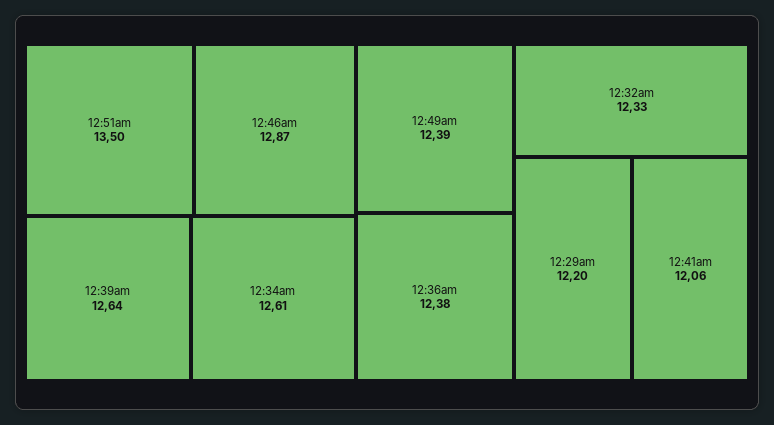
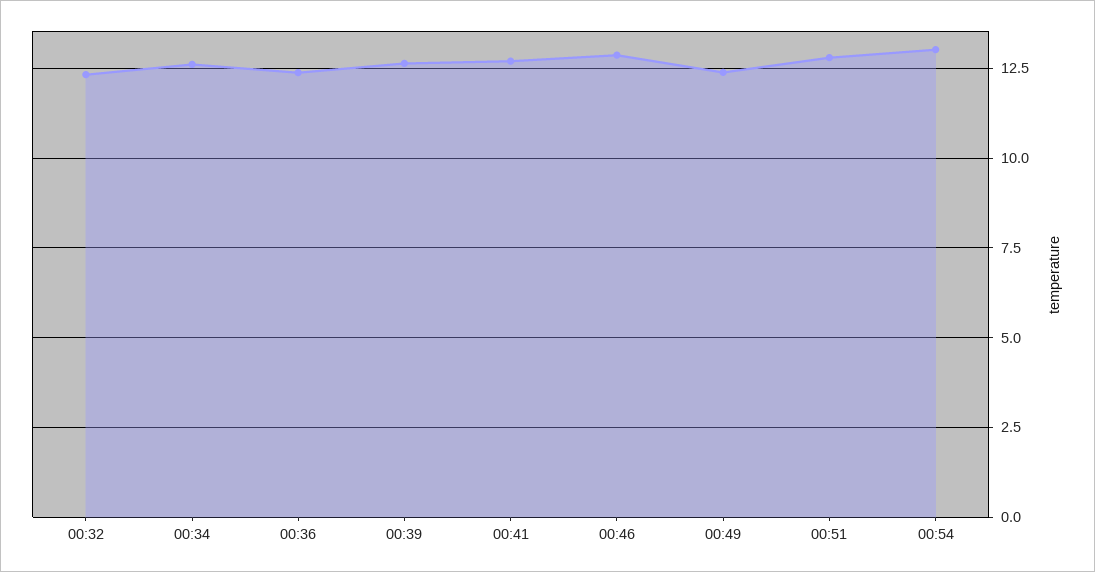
12:51am: 13.5 -> 12.75
12:29am: 12.2 -> none
12:41am: 12.06 -> 12.75
00:54: none -> 13

